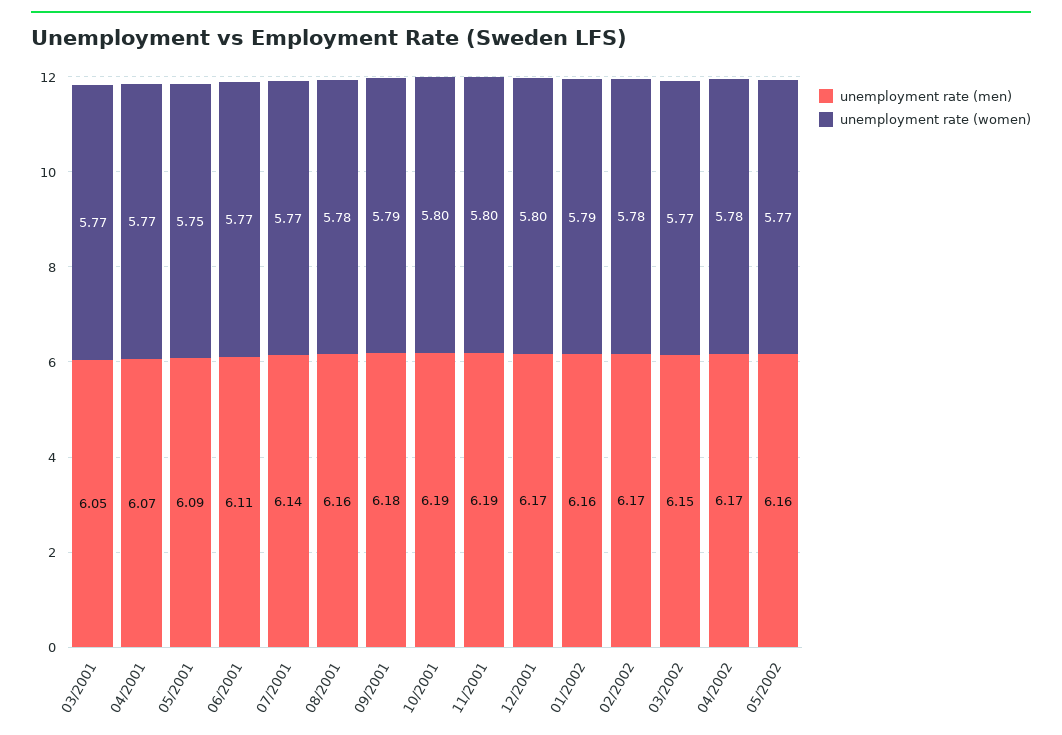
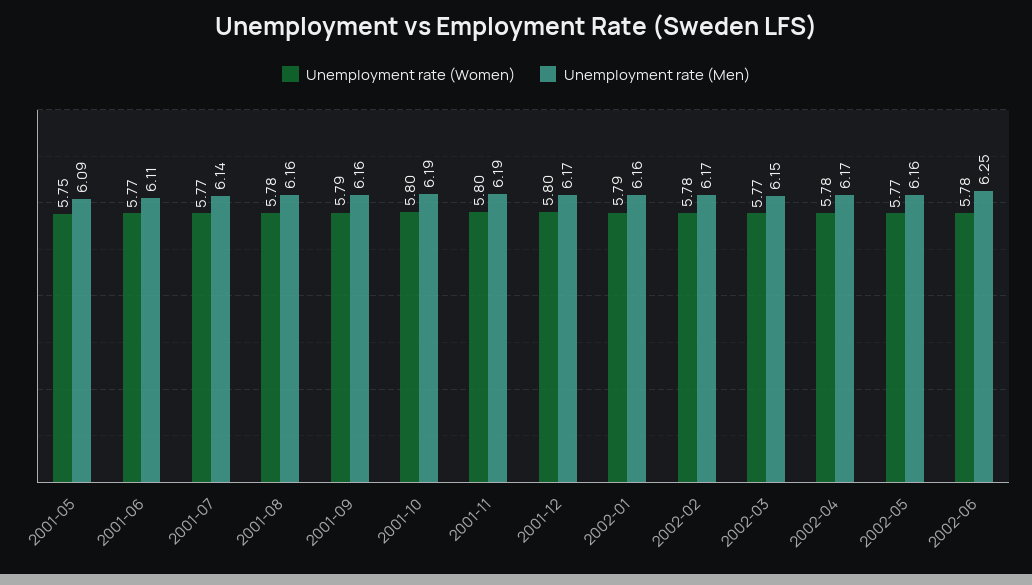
unemployment rate (men), 03/2001: 6.05 -> none
unemployment rate (women), 03/2001: 5.77 -> none
unemployment rate (men), 04/2001: 6.07 -> none
unemployment rate (women), 04/2001: 5.77 -> none
unemployment rate (men), 09/2001: 6.18 -> 6.16
unemployment rate (women), 2002-06: none -> 5.78
unemployment rate (men), 2002-06: none -> 6.25

